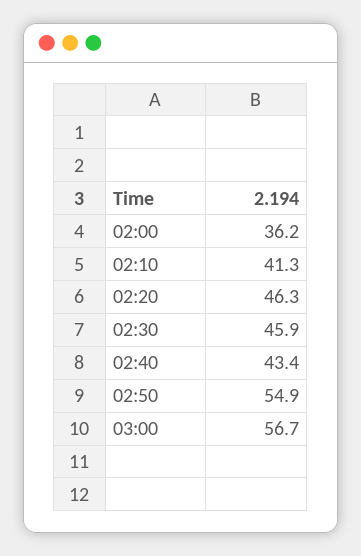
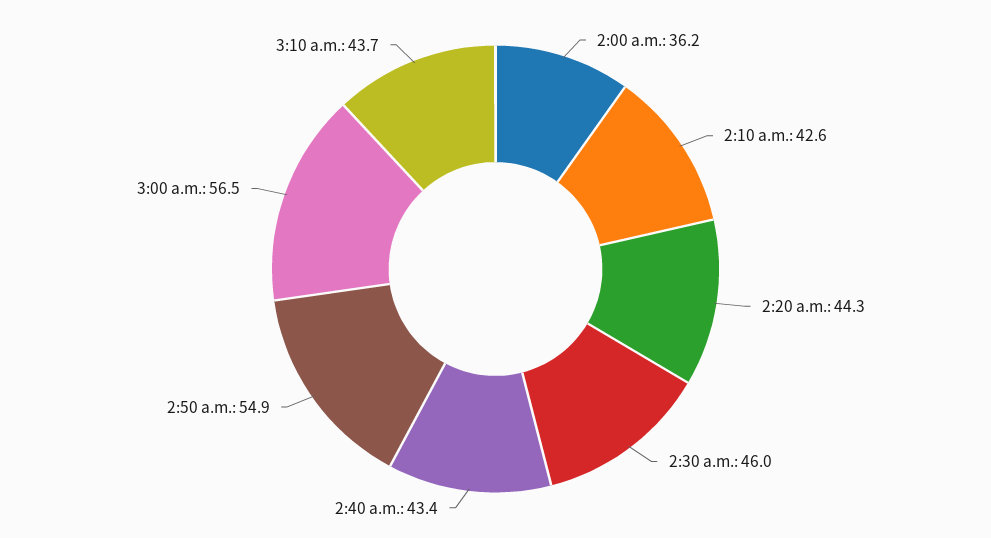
02:10: 41.3 -> 42.6
02:20: 46.3 -> 44.3
02:30: 45.9 -> 46
03:00: 56.7 -> 56.5
3:10 a.m.: none -> 43.7

